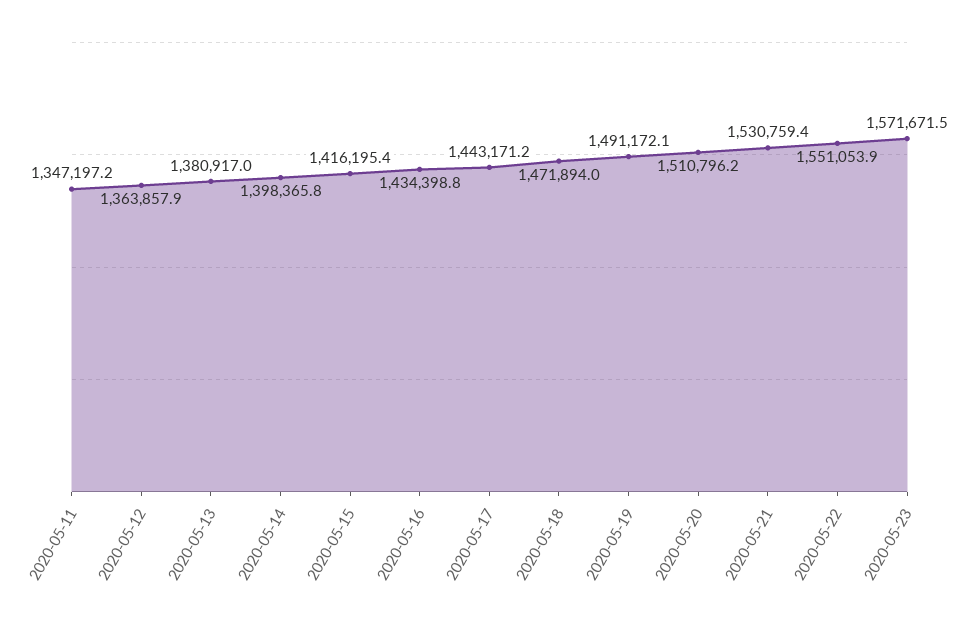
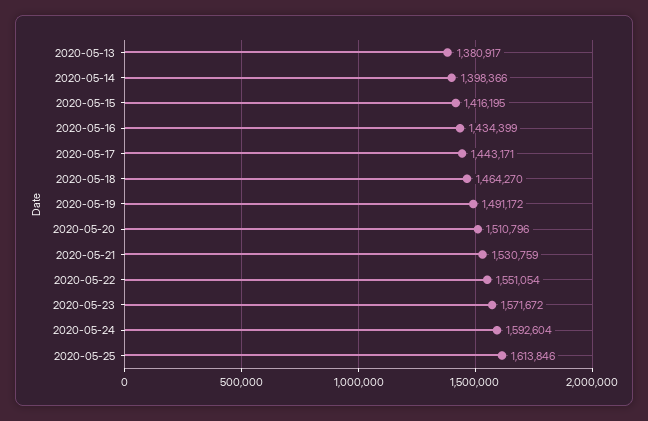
2020-05-11: 1347197.2 -> none
2020-05-12: 1363857.9 -> none
2020-05-18: 1471894 -> 1464270
2020-05-24: none -> 1592604
2020-05-25: none -> 1613846

